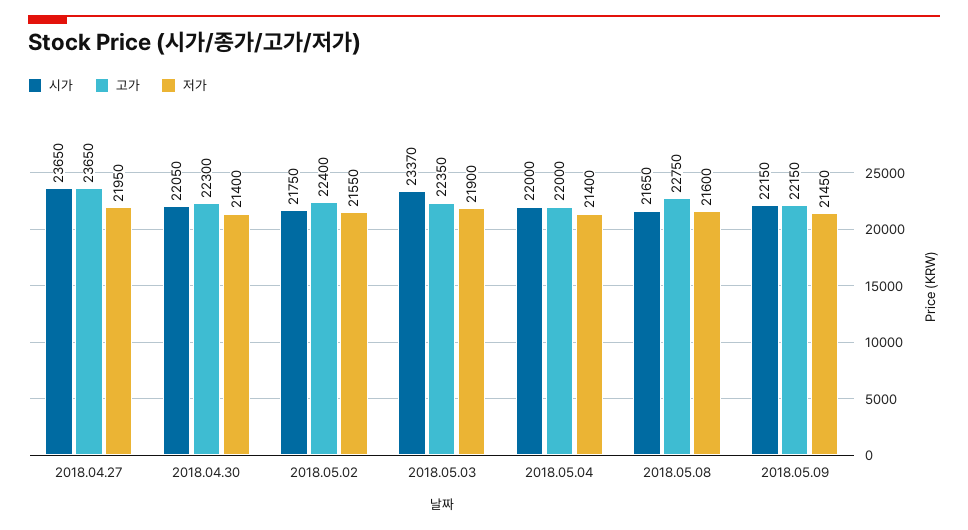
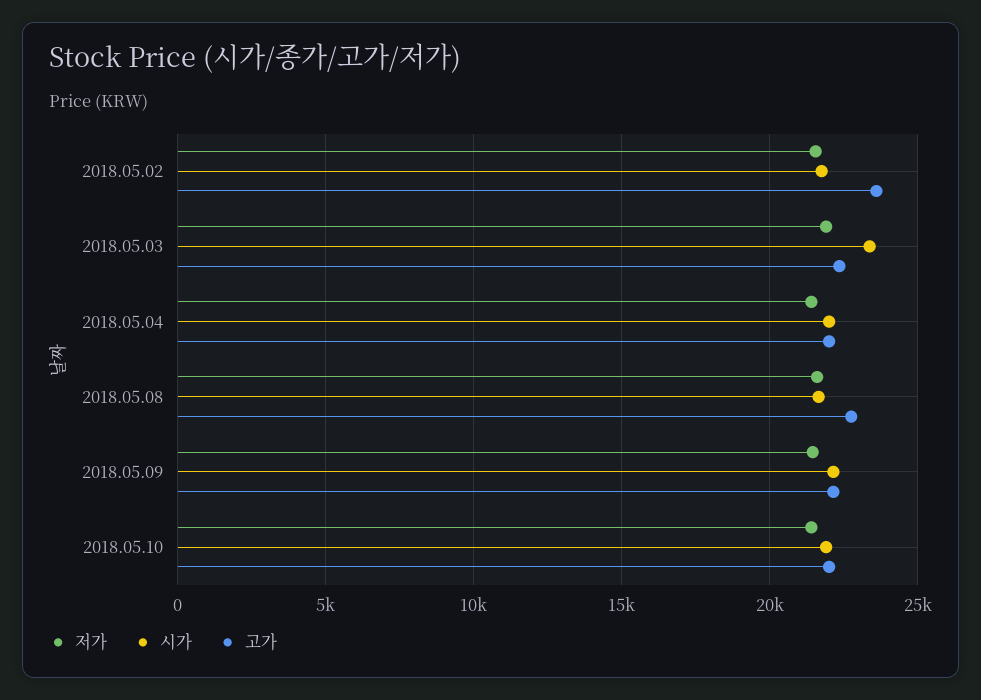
시가, 2018.04.27: 23650 -> none
고가, 2018.04.27: 23650 -> none
저가, 2018.04.27: 21950 -> none
시가, 2018.04.30: 22050 -> none
고가, 2018.04.30: 22300 -> none
저가, 2018.04.30: 21400 -> none
고가, 2018.05.02: 22400 -> 23500
저가, 2018.05.10: none -> 21500
시가, 2018.05.10: none -> 22000
고가, 2018.05.10: none -> 22000

